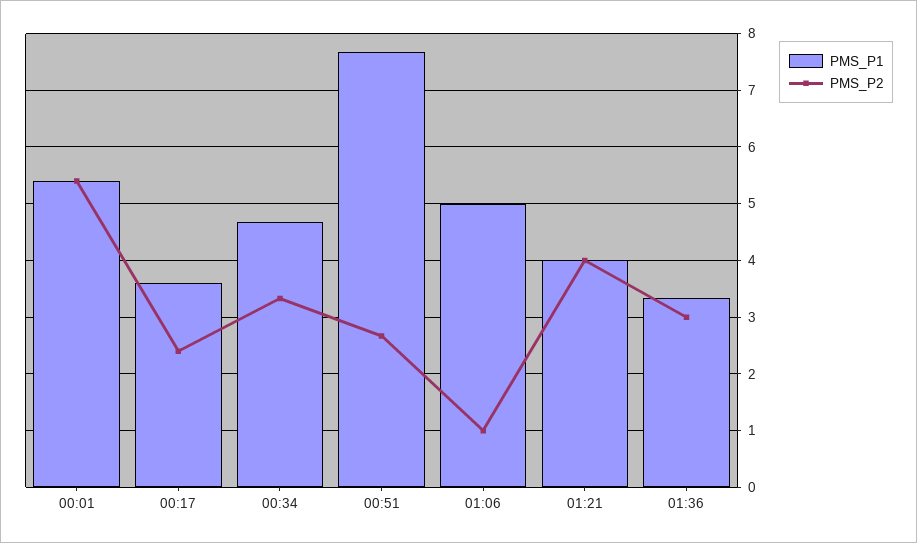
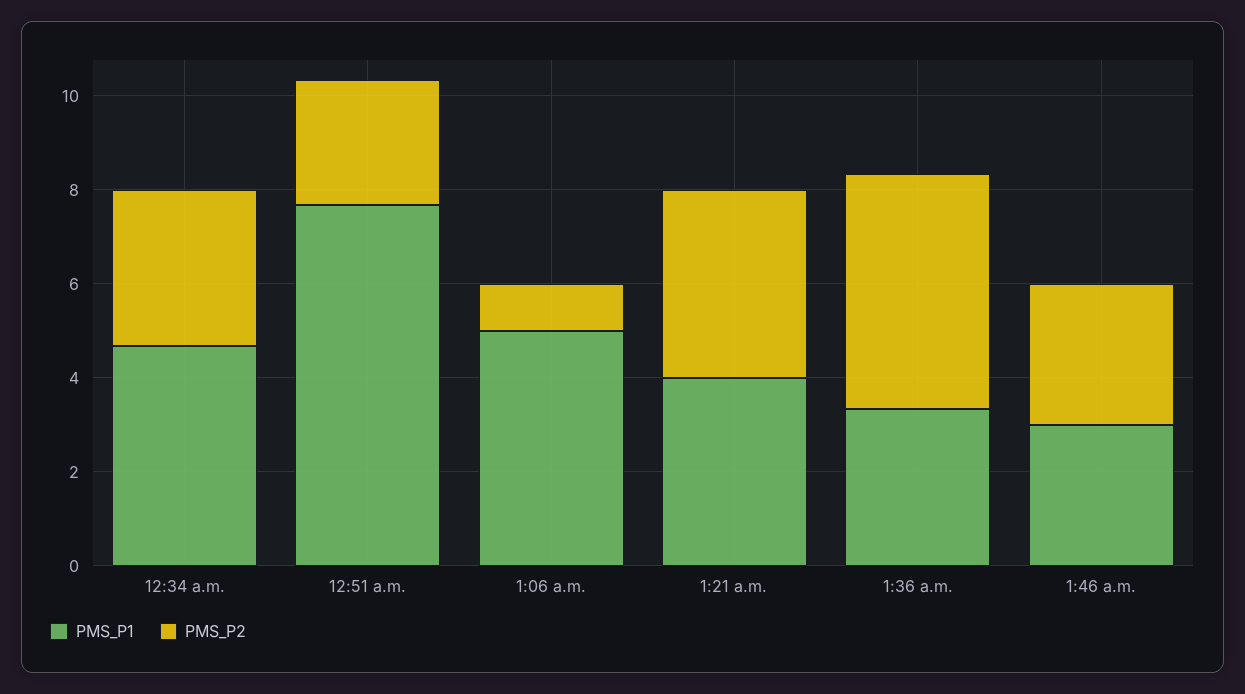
PMS_P1, 00:01: 5.4 -> none
PMS_P2, 00:01: 5.4 -> none
PMS_P1, 00:17: 3.6 -> none
PMS_P2, 00:17: 2.4 -> none
PMS_P2, 01:36: 3 -> 5
PMS_P1, 1:46 a.m.: none -> 3
PMS_P2, 1:46 a.m.: none -> 3

